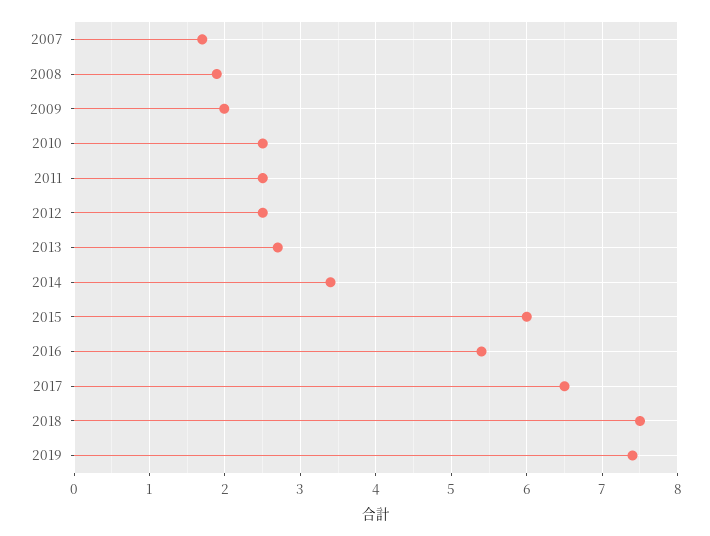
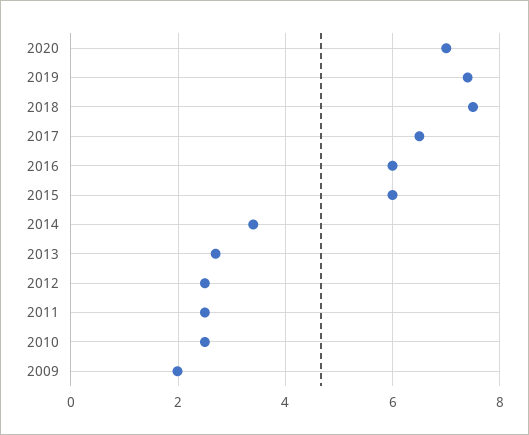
2007: 1.7 -> none
2008: 1.9 -> none
2016: 5.4 -> 6
2020: none -> 7

